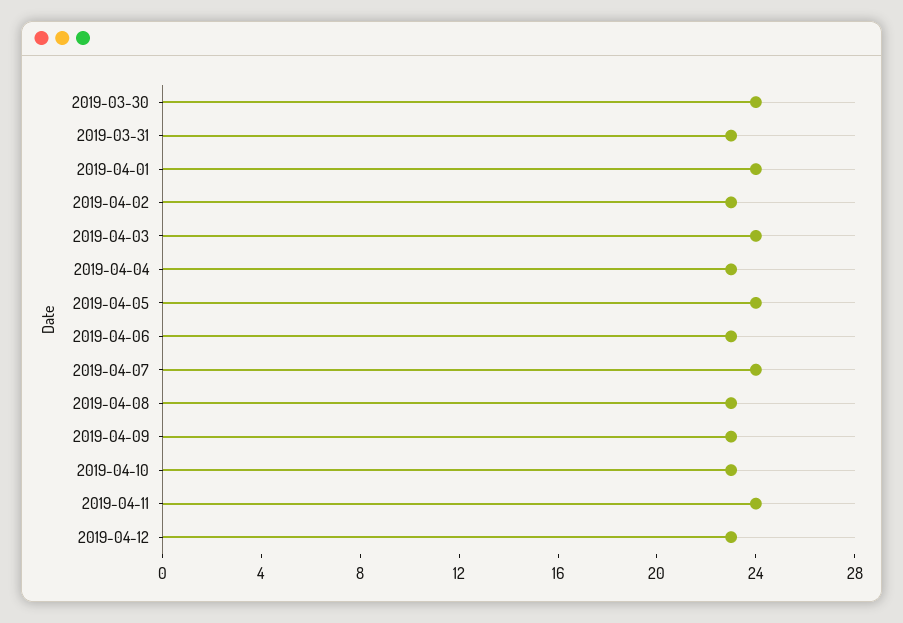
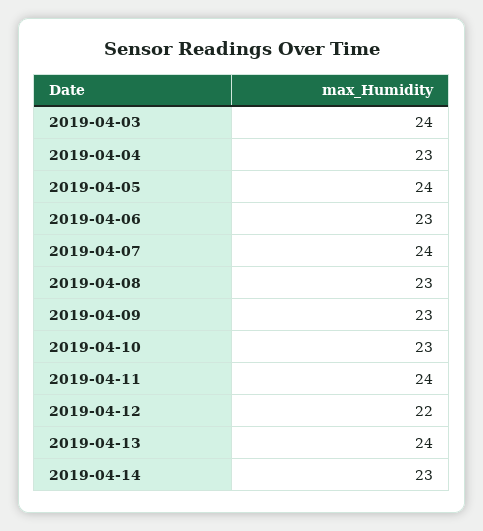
2019-03-30: 24 -> none
2019-03-31: 23 -> none
2019-04-01: 24 -> none
2019-04-02: 23 -> none
2019-04-12: 23 -> 22
2019-04-13: none -> 24
2019-04-14: none -> 23

